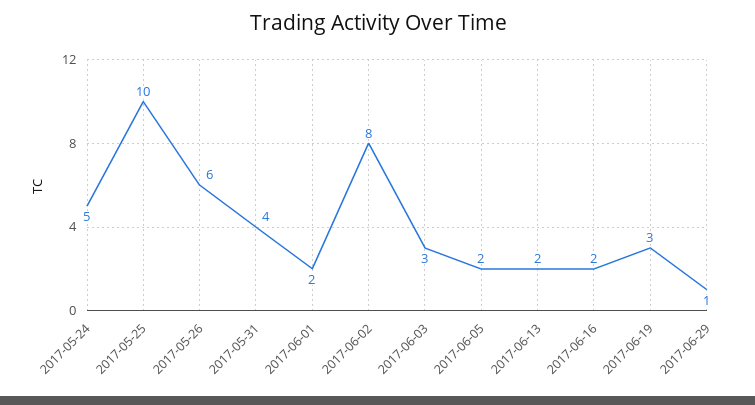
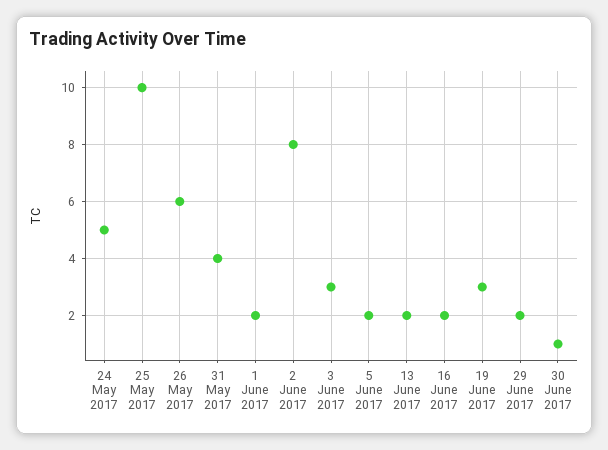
2017-06-29: 1 -> 2
30 June 2017: none -> 1

